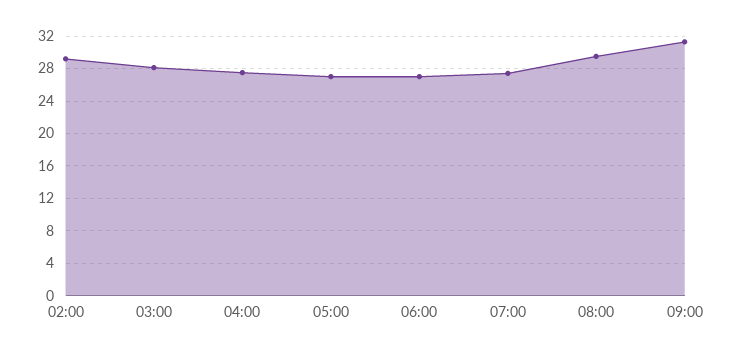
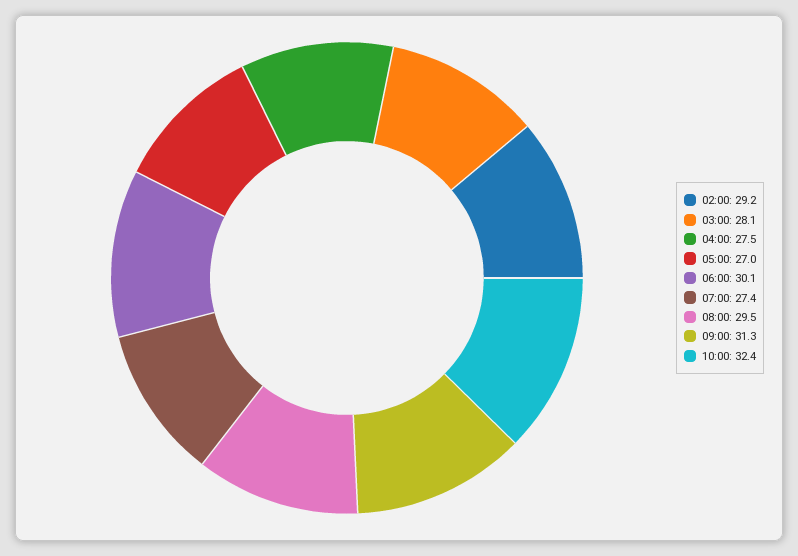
06:00: 27 -> 30.1
10:00: none -> 32.4

